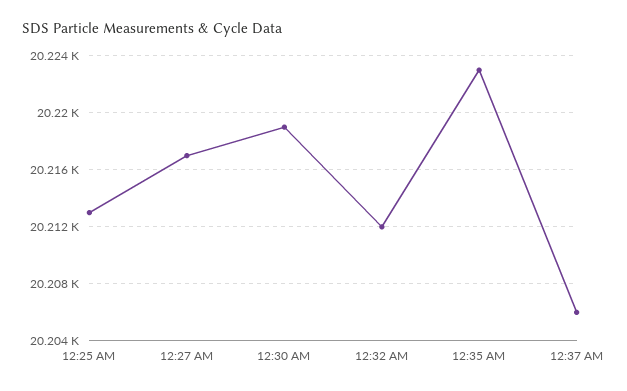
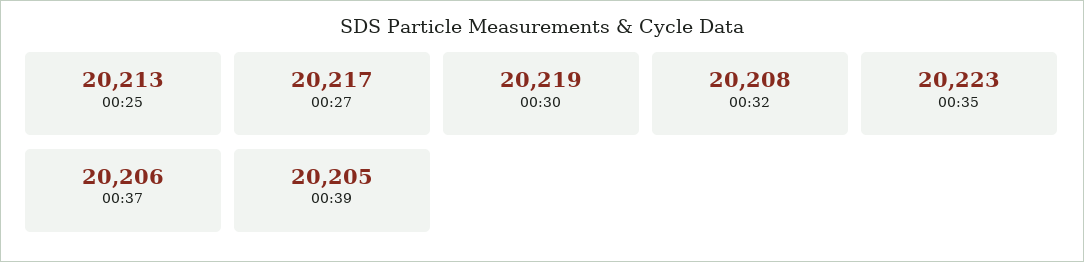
12:32 AM: 20212 -> 20208
00:39: none -> 20205

